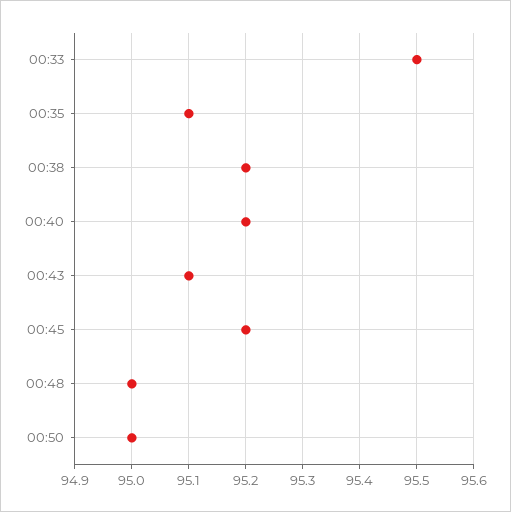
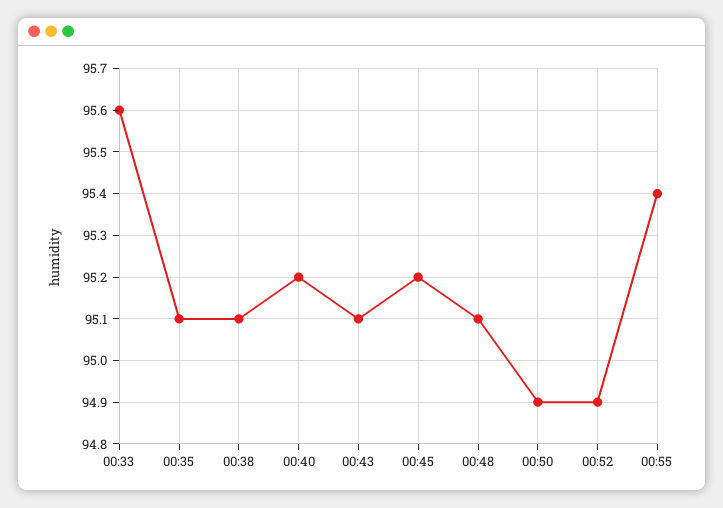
00:33: 95.5 -> 95.6
00:38: 95.2 -> 95.1
00:48: 95 -> 95.1
00:50: 95 -> 94.9
00:52: none -> 94.9
00:55: none -> 95.4

